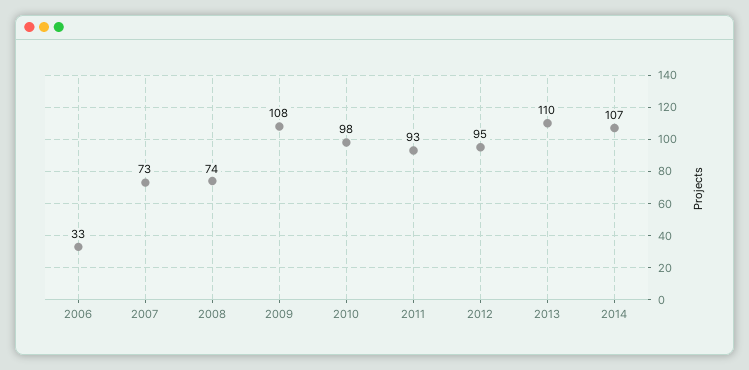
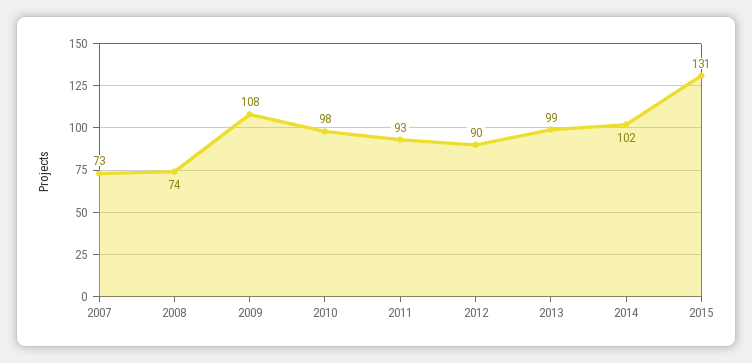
2006: 33 -> none
2012: 95 -> 90
2013: 110 -> 99
2014: 107 -> 102
2015: none -> 131

